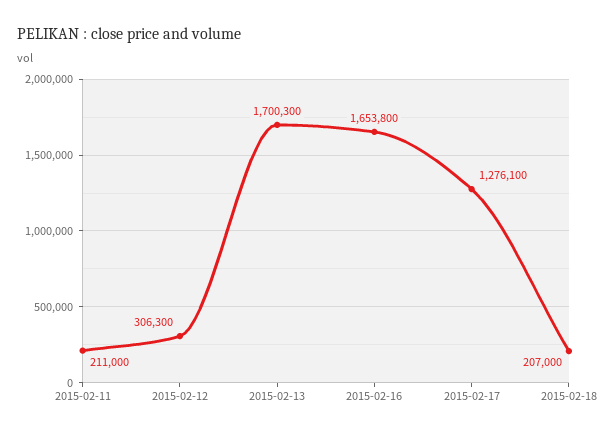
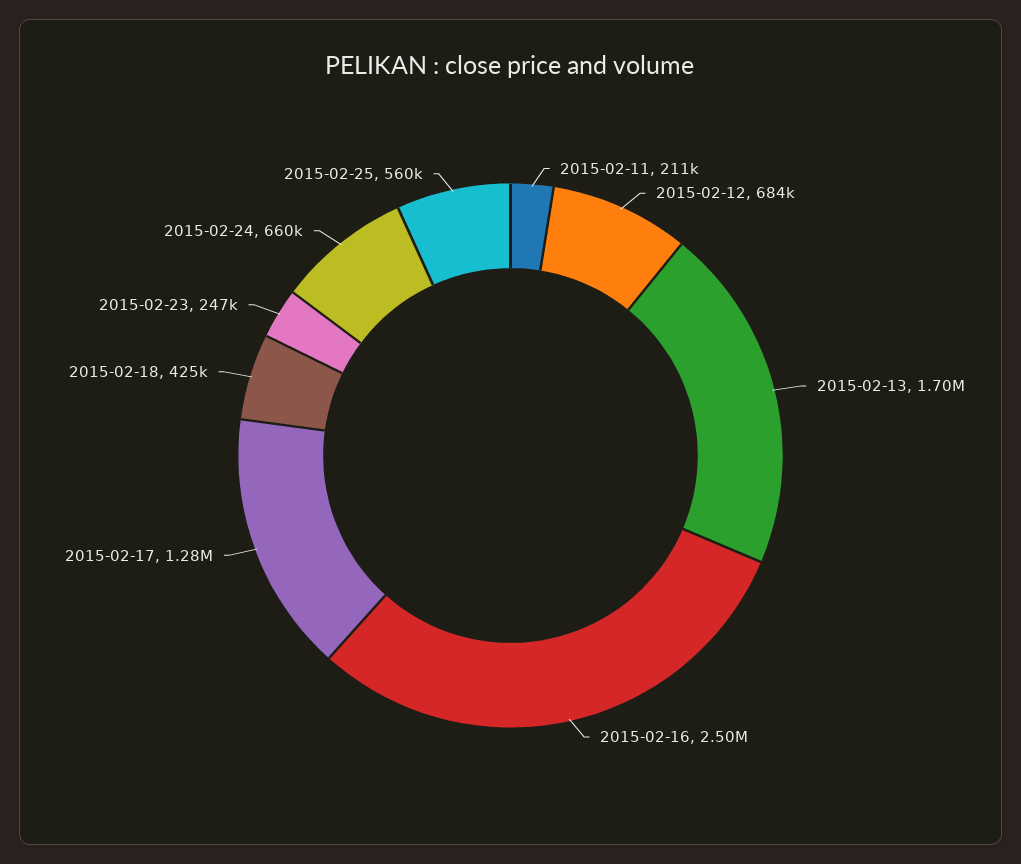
2015-02-12: 306300 -> 684000
2015-02-16: 1653800 -> 2500000
2015-02-18: 207000 -> 425000
2015-02-23: none -> 247000
2015-02-24: none -> 660000
2015-02-25: none -> 560000

